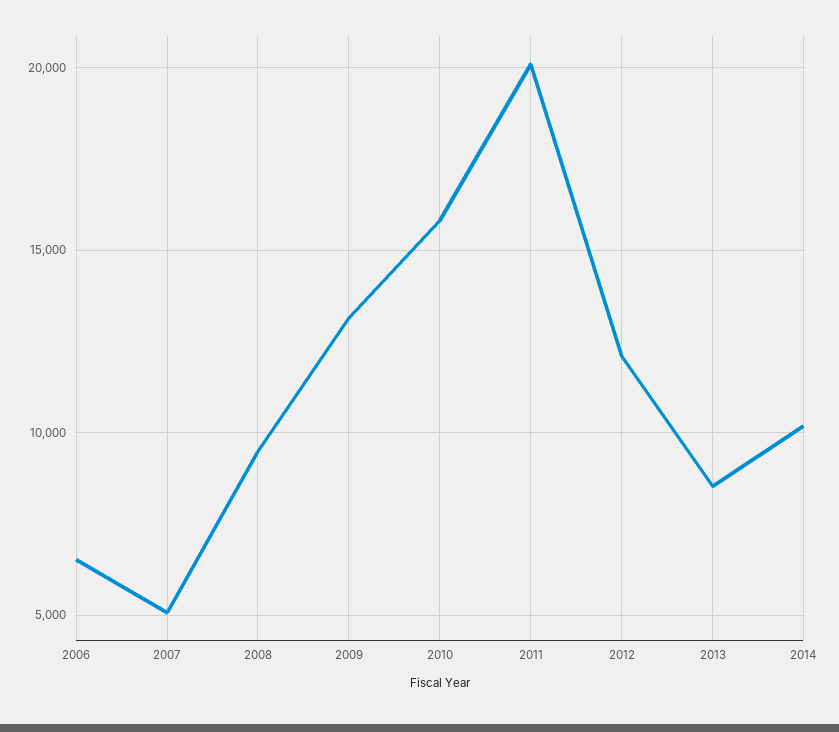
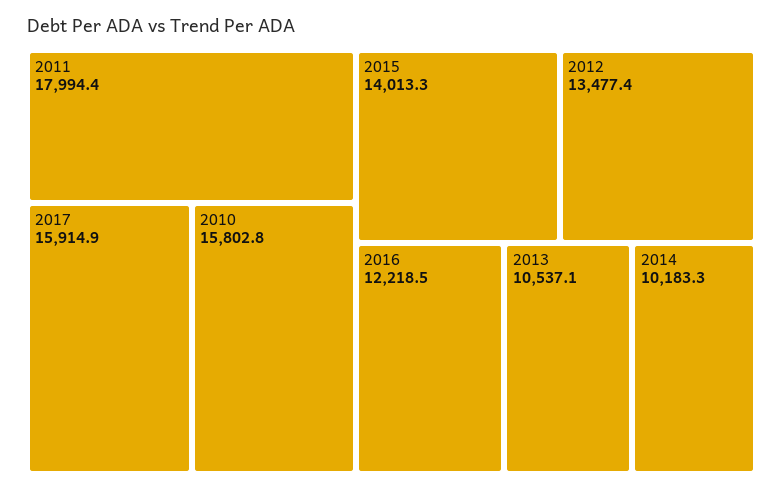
2006: 6500 -> none
2007: 5000 -> none
2008: 9500 -> none
2009: 13000 -> none
2011: 20000 -> 17994.4
2012: 12000 -> 13477.4
2013: 8500 -> 10537.1
2017: none -> 15914.9
2015: none -> 14013.3
2016: none -> 12218.5

